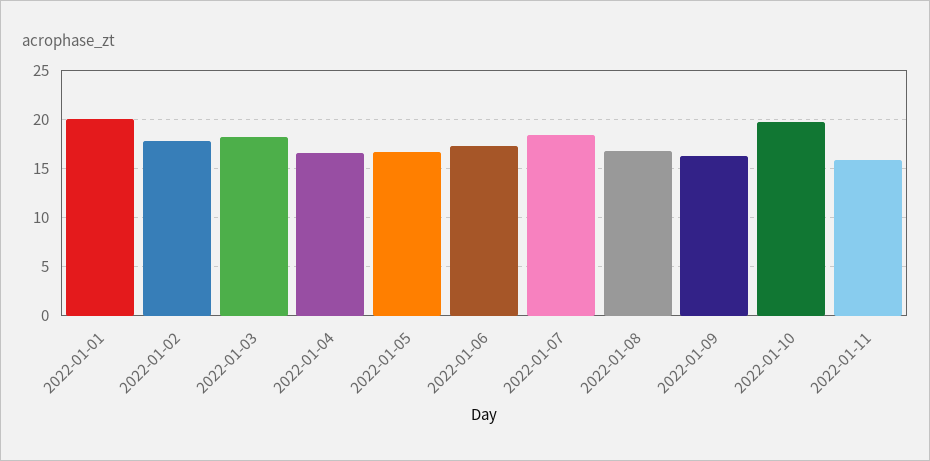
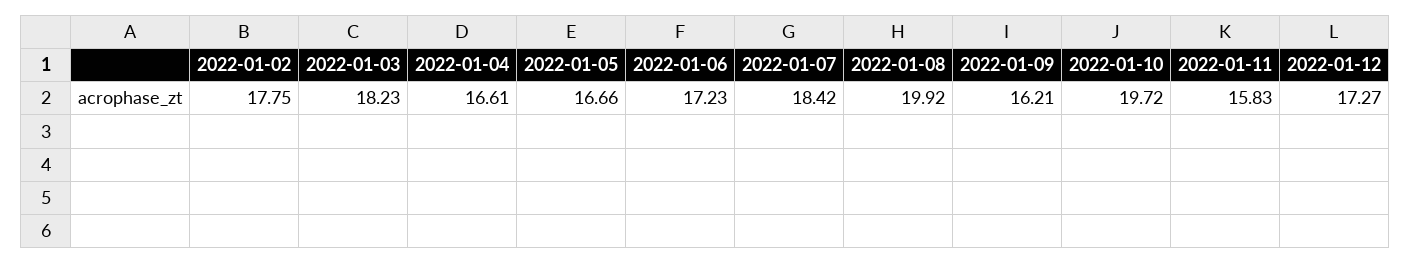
2022-01-01: 20 -> none
2022-01-08: 17 -> 19.92
2022-01-12: none -> 17.27

